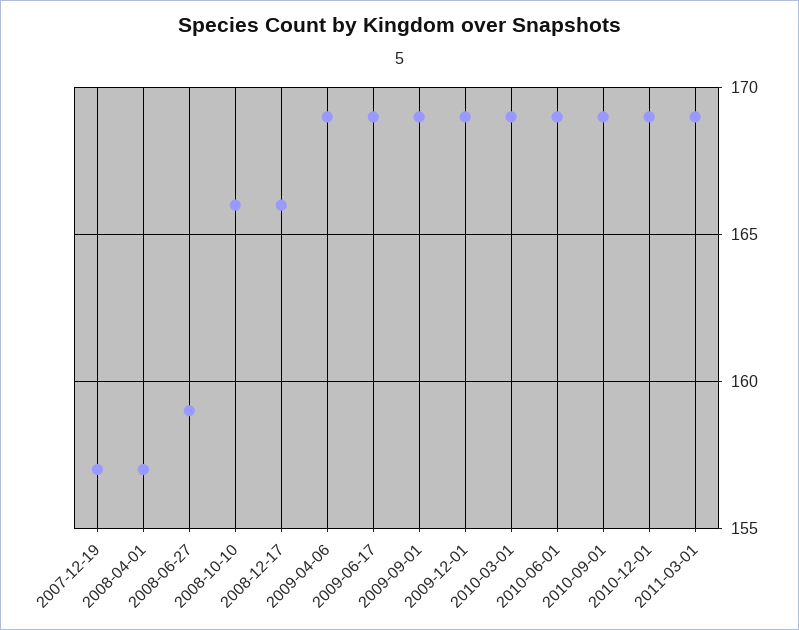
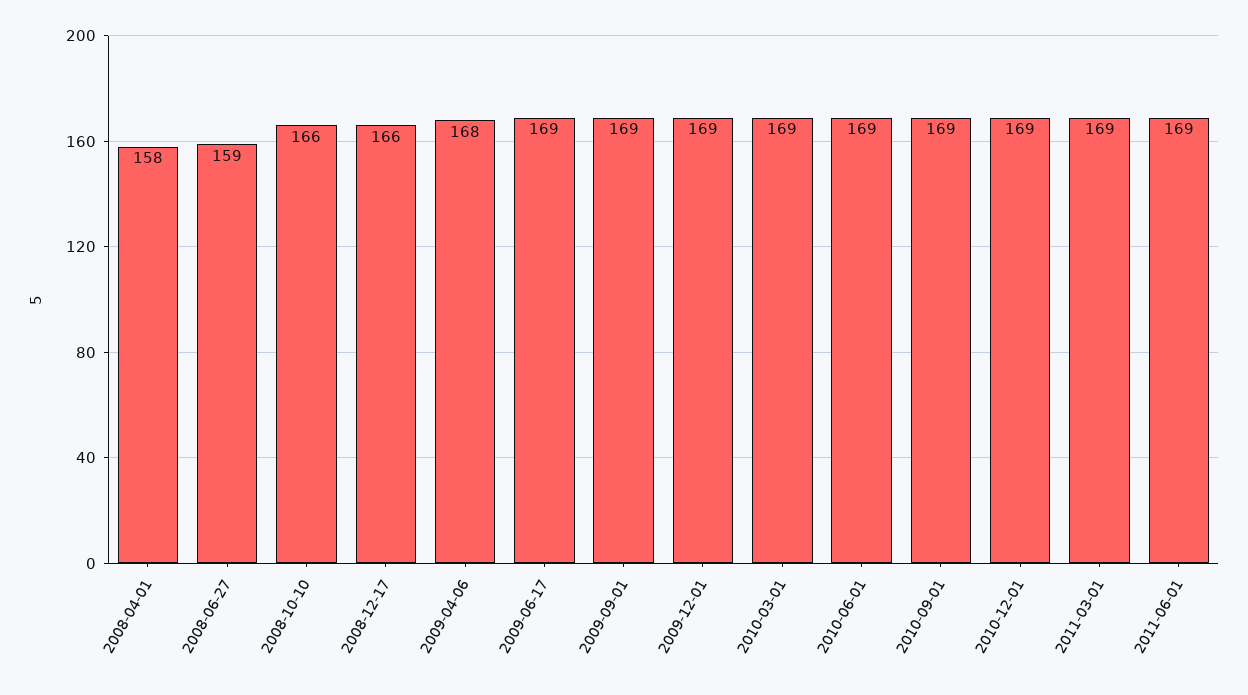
2007-12-19: 157 -> none
2008-04-01: 157 -> 158
2009-04-06: 169 -> 168
2011-06-01: none -> 169

